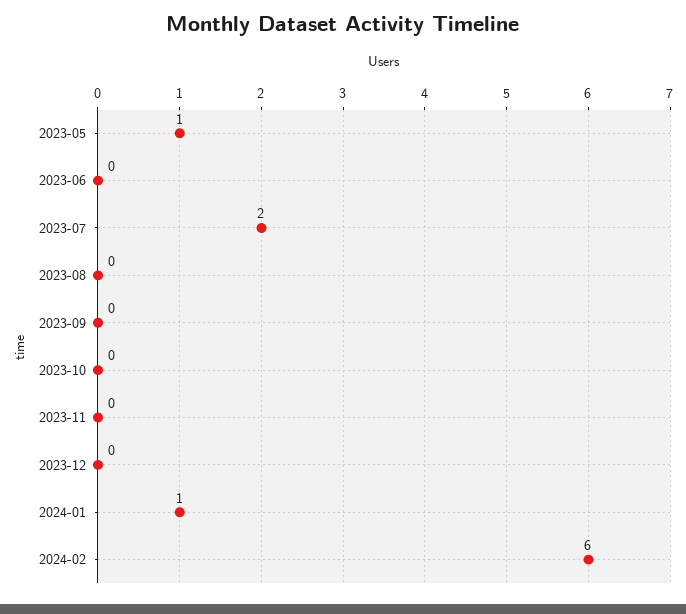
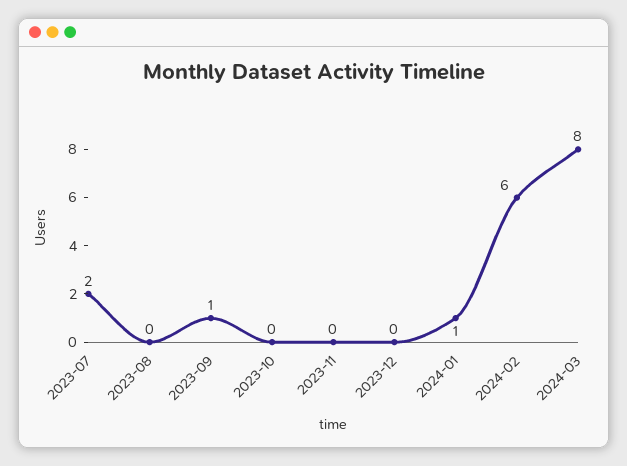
2023-05: 1 -> none
2023-06: 0 -> none
2023-09: 0 -> 1
2024-03: none -> 8

